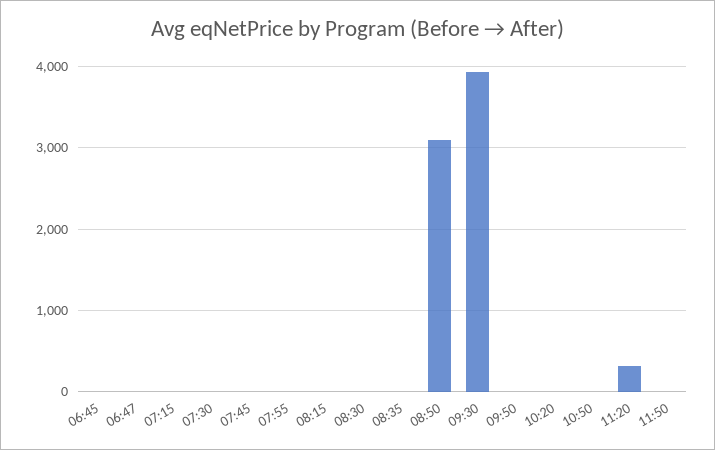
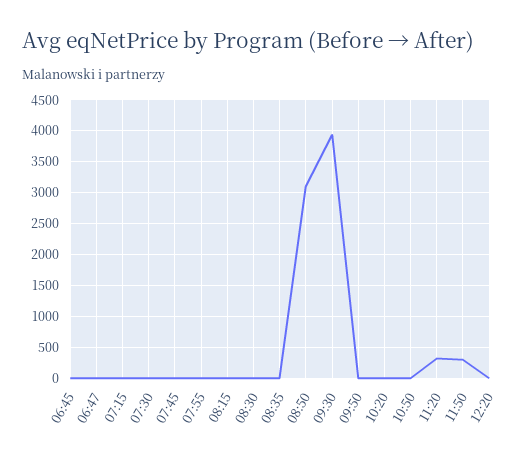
11:50: 0 -> 300
12:20: none -> 0

